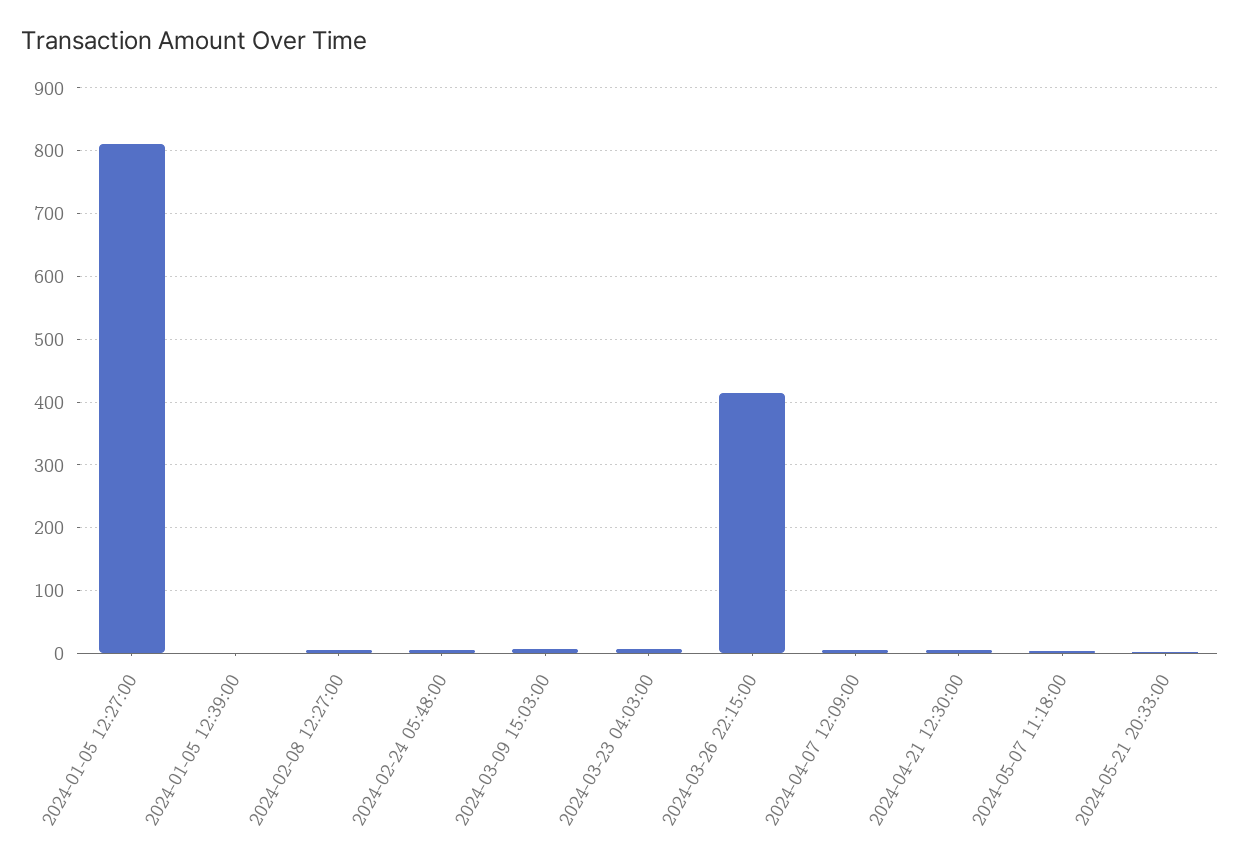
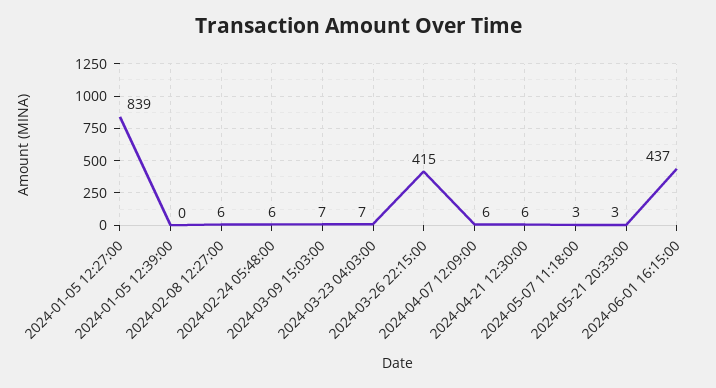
2024-01-05 12:27:00: 810 -> 839
2024-06-01 16:15:00: none -> 437

